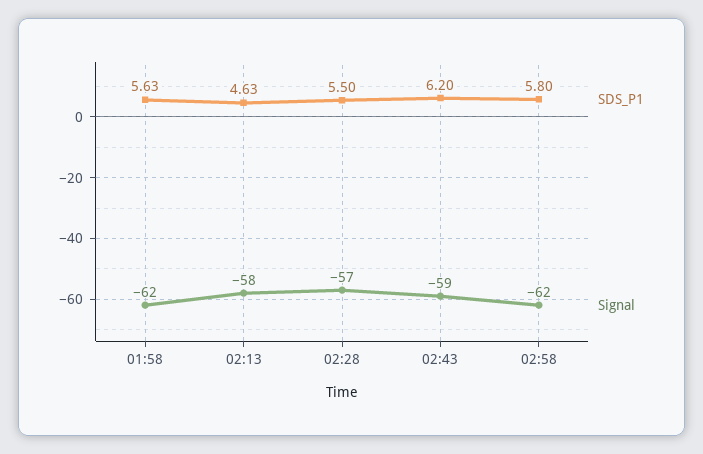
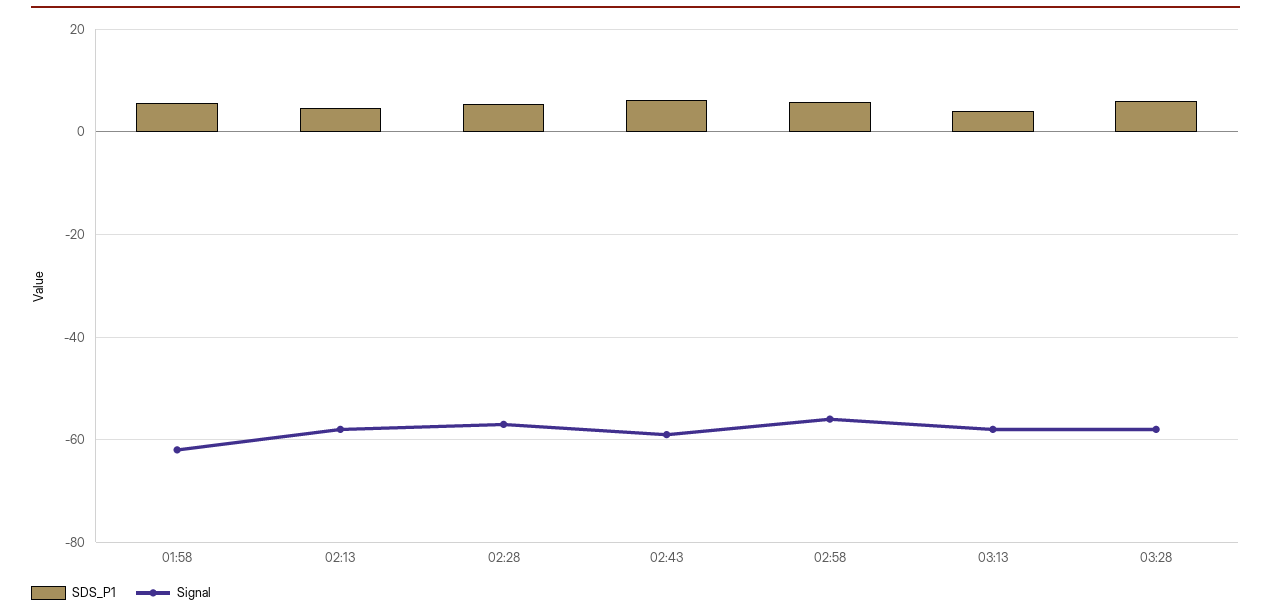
Signal, 02:58: -62 -> -56
SDS_P1, 03:13: none -> 4
Signal, 03:13: none -> -58
SDS_P1, 03:28: none -> 6
Signal, 03:28: none -> -58

